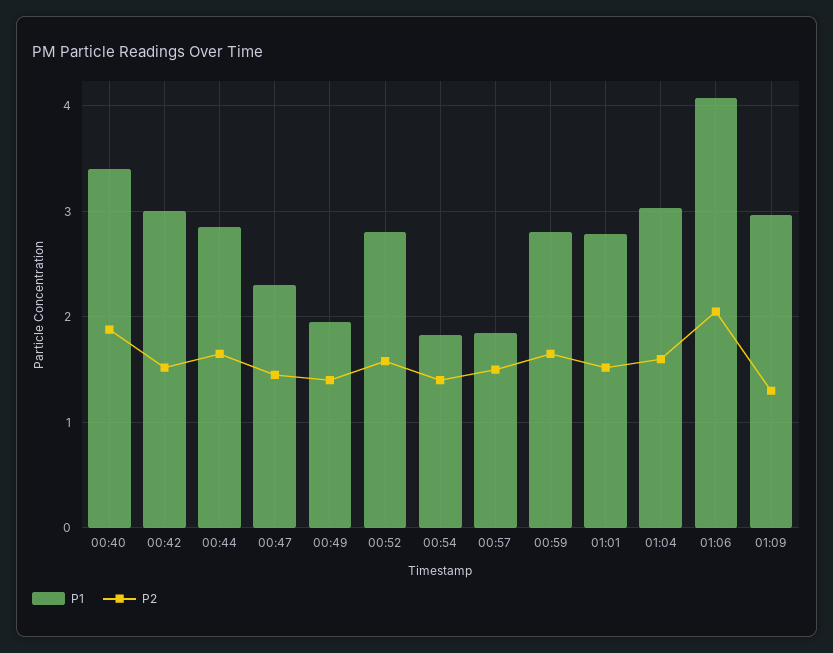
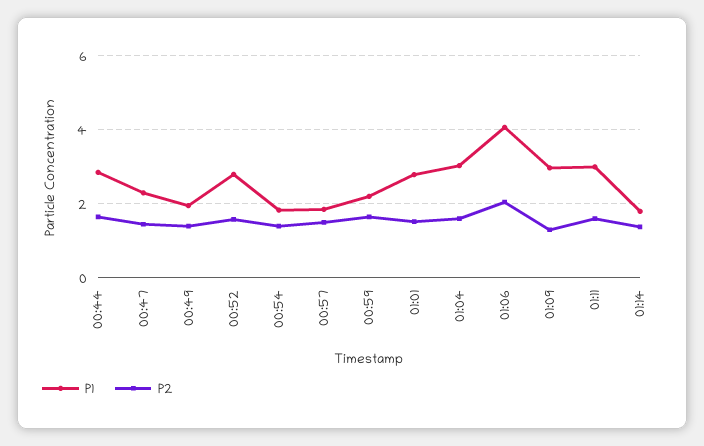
P1, 00:40: 3.4 -> none
P2, 00:40: 1.9 -> none
P1, 00:42: 3 -> none
P2, 00:42: 1.5 -> none
P1, 00:59: 2.8 -> 2.2
P1, 01:11: none -> 3
P2, 01:11: none -> 1.6
P1, 01:14: none -> 1.8
P2, 01:14: none -> 1.4

